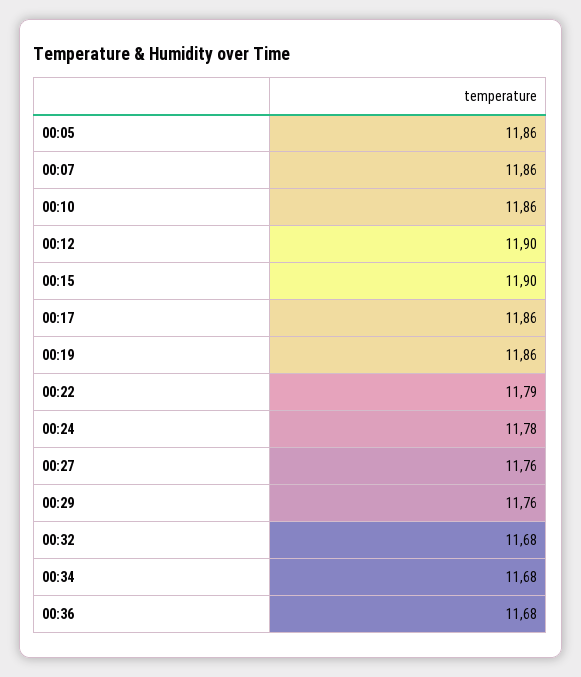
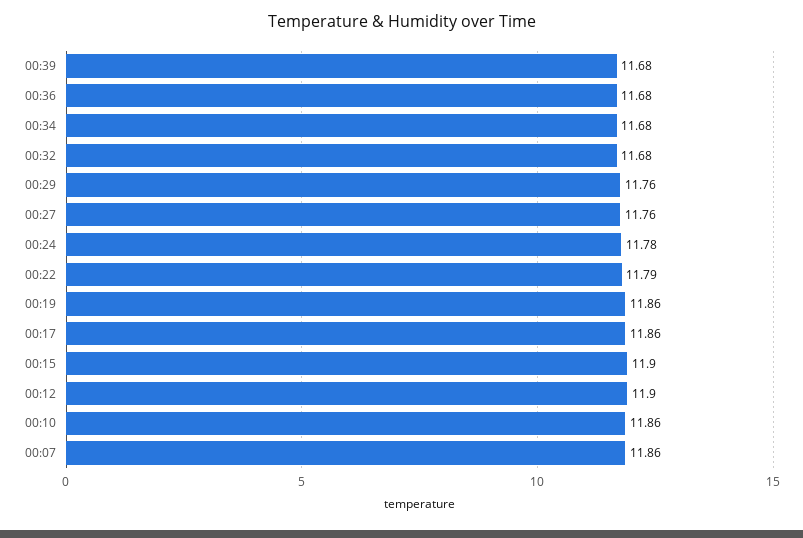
00:05: 11.86 -> none
00:39: none -> 11.68

